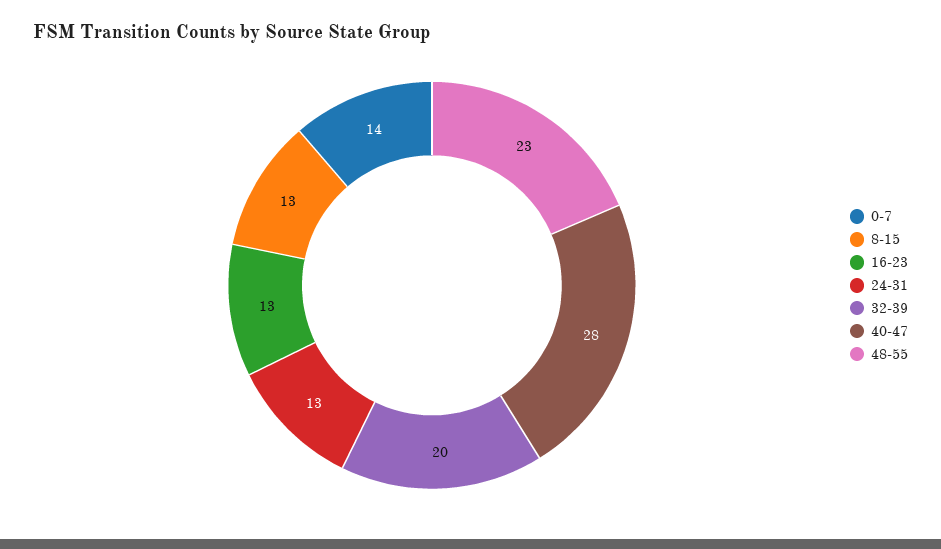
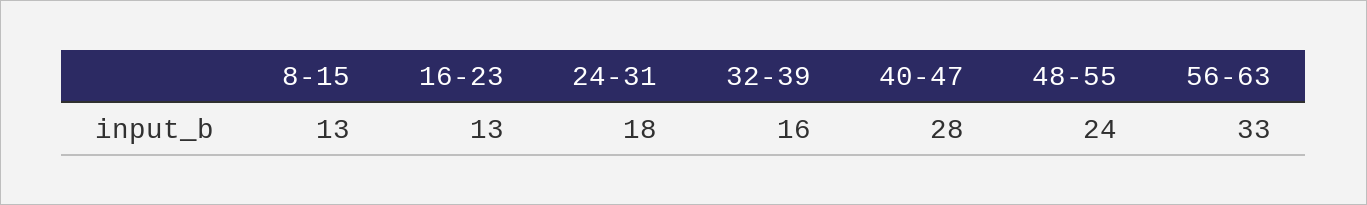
0-7: 14 -> none
24-31: 13 -> 18
32-39: 20 -> 16
48-55: 23 -> 24
56-63: none -> 33

